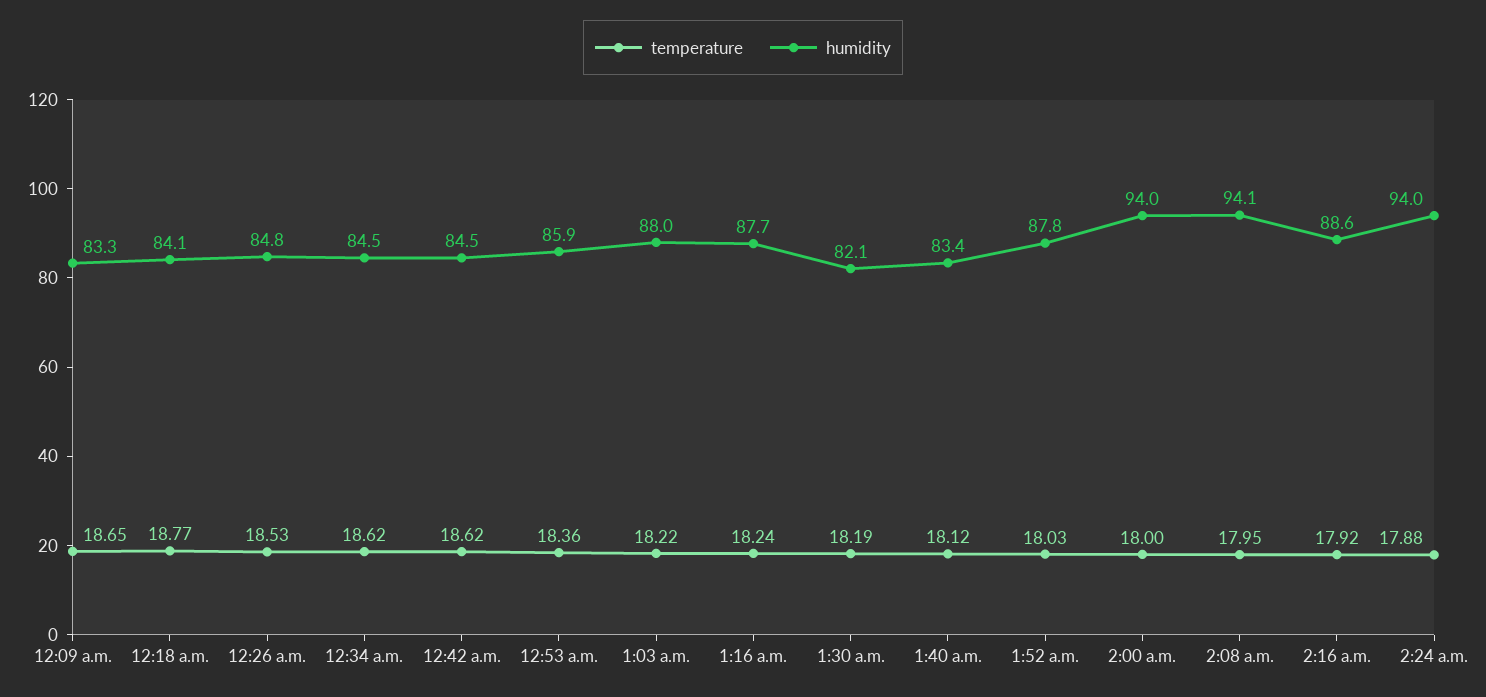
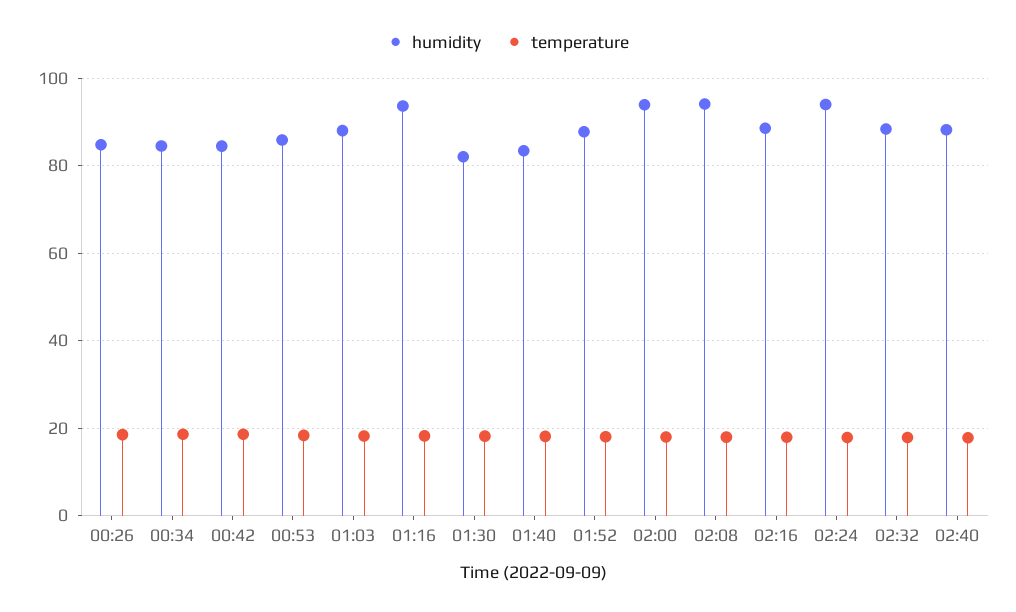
temperature, 12:09 a.m.: 18.65 -> none
humidity, 12:09 a.m.: 83.3 -> none
temperature, 12:18 a.m.: 18.77 -> none
humidity, 12:18 a.m.: 84.1 -> none
humidity, 1:16 a.m.: 87.7 -> 94
humidity, 02:32: none -> 88
temperature, 02:32: none -> 18
humidity, 02:40: none -> 88
temperature, 02:40: none -> 18

